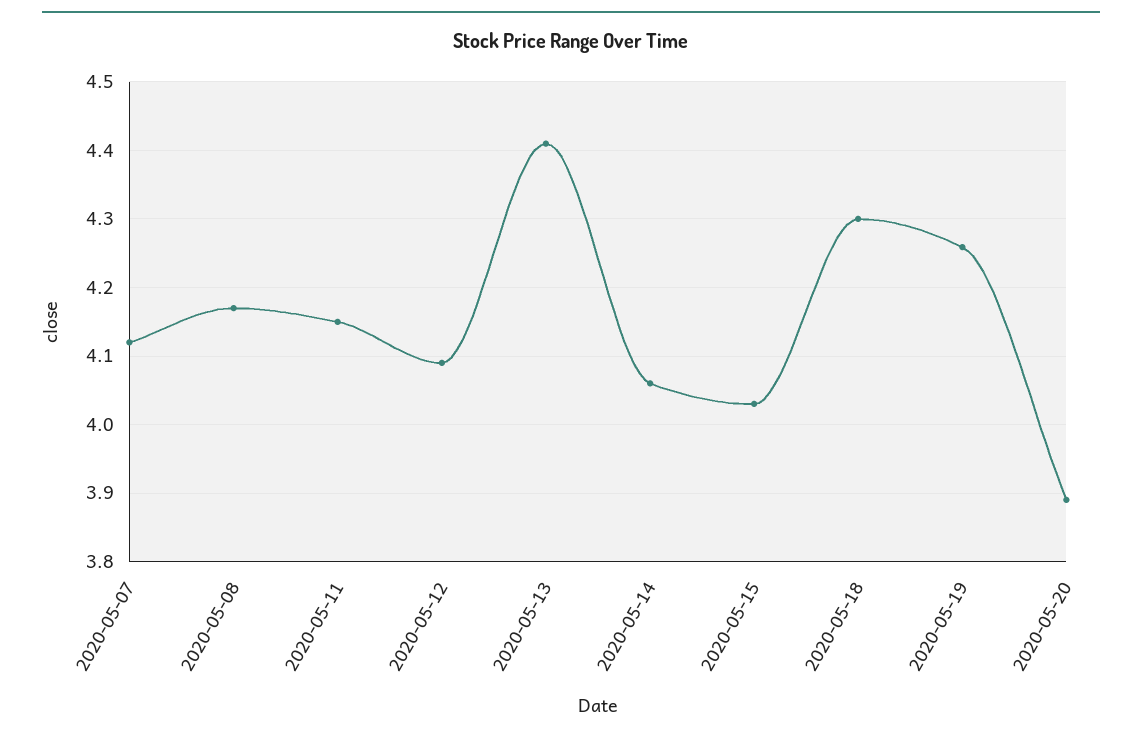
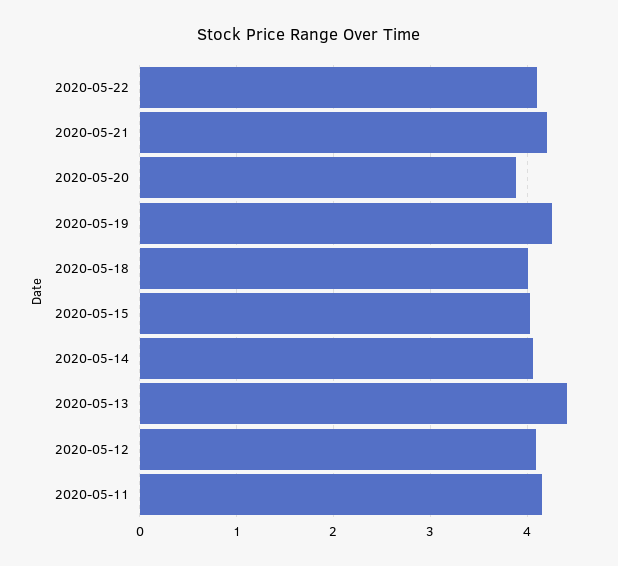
2020-05-07: 4.12 -> none
2020-05-08: 4.17 -> none
2020-05-18: 4.3 -> 4
2020-05-22: none -> 4.1
2020-05-21: none -> 4.2

